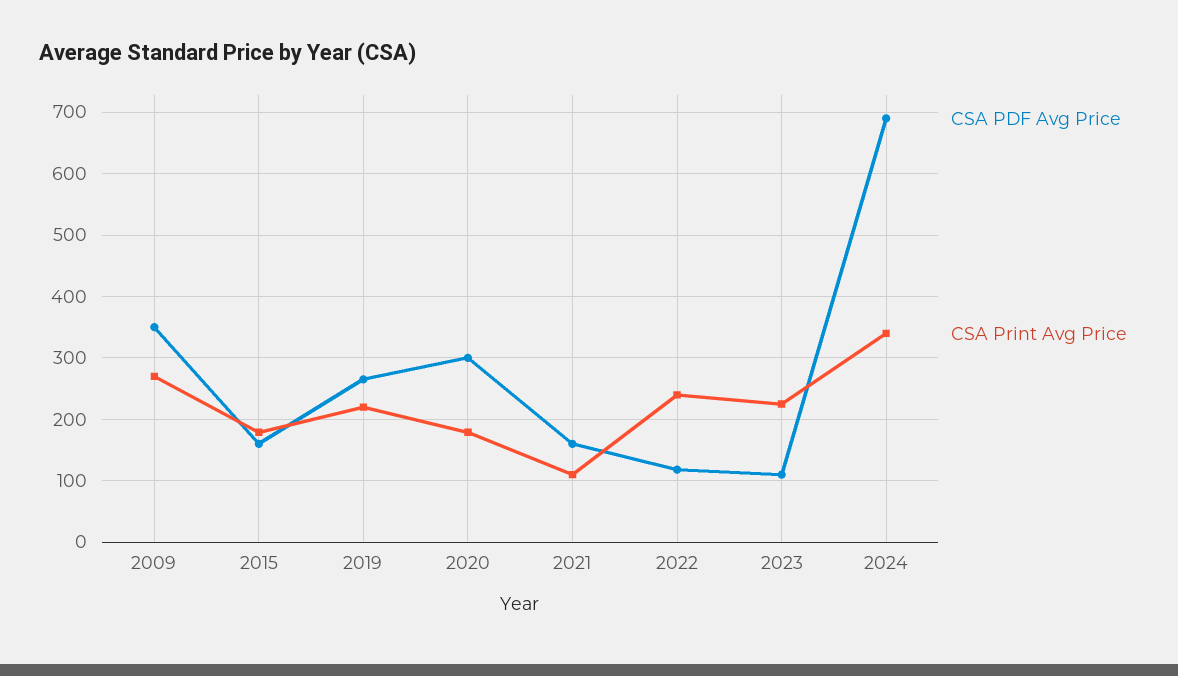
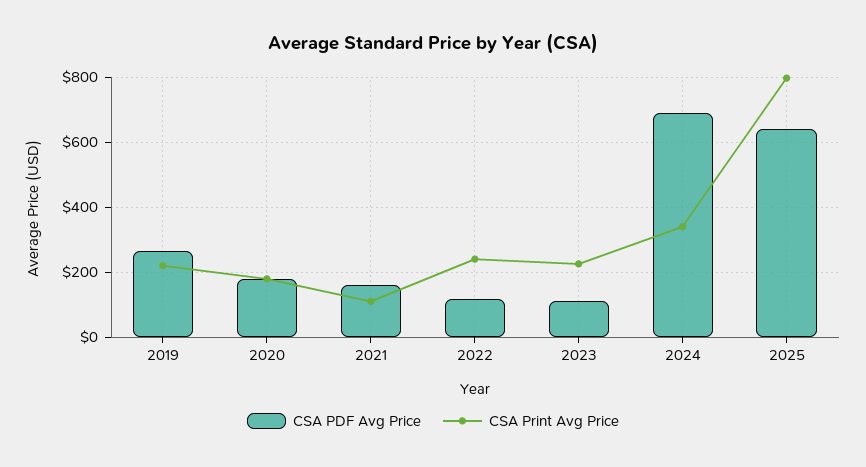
CSA PDF Avg Price, 2009: 350 -> none
CSA Print Avg Price, 2009: 270 -> none
CSA PDF Avg Price, 2015: 160 -> none
CSA Print Avg Price, 2015: 180 -> none
CSA PDF Avg Price, 2020: 300 -> 180
CSA PDF Avg Price, 2025: none -> 640
CSA Print Avg Price, 2025: none -> 800

